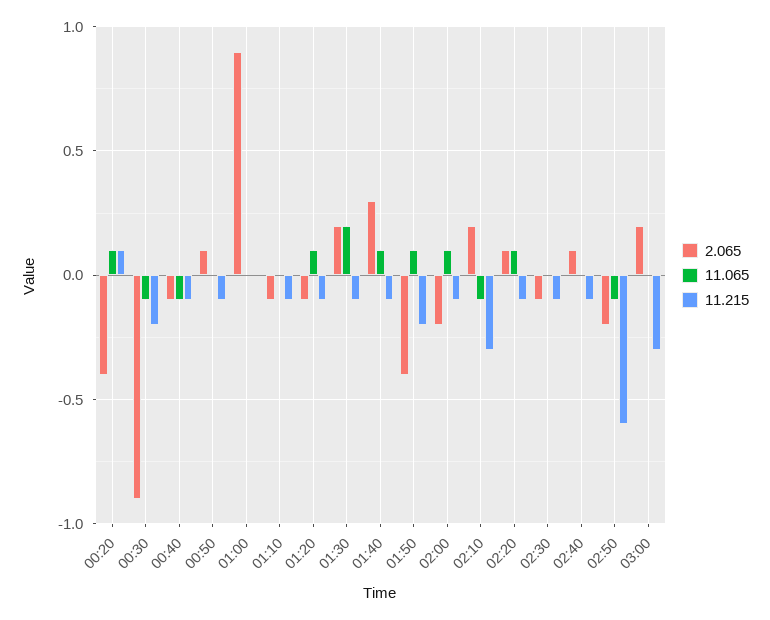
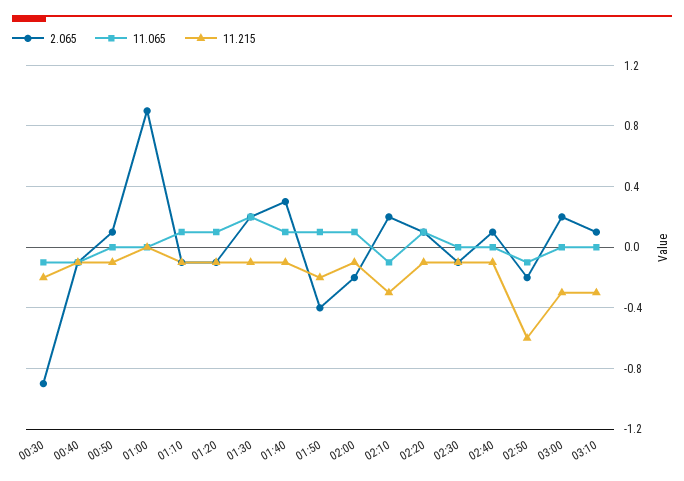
2.065, 00:20: -0.4 -> none
11.065, 00:20: 0.1 -> none
11.215, 00:20: 0.1 -> none
11.065, 01:10: 0 -> 0.1
2.065, 03:10: none -> 0.1
11.065, 03:10: none -> 0
11.215, 03:10: none -> -0.3

